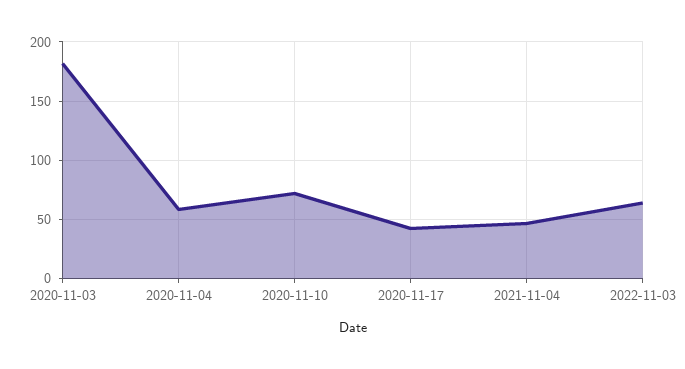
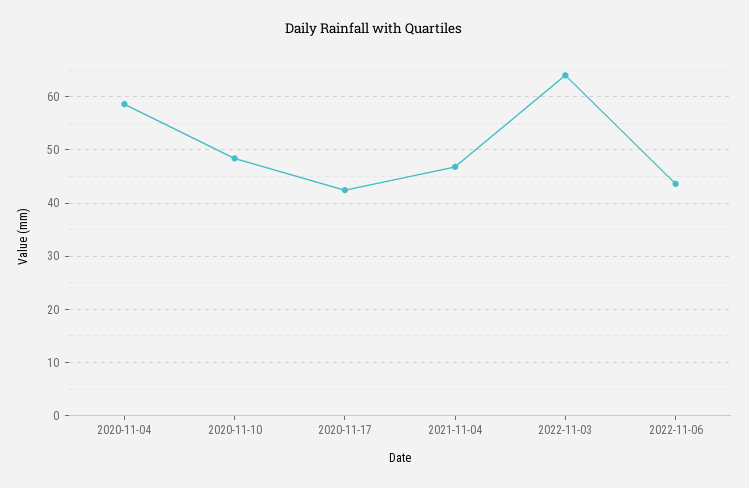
2020-11-03: 180 -> none
2020-11-10: 70 -> 48
2022-11-06: none -> 44

